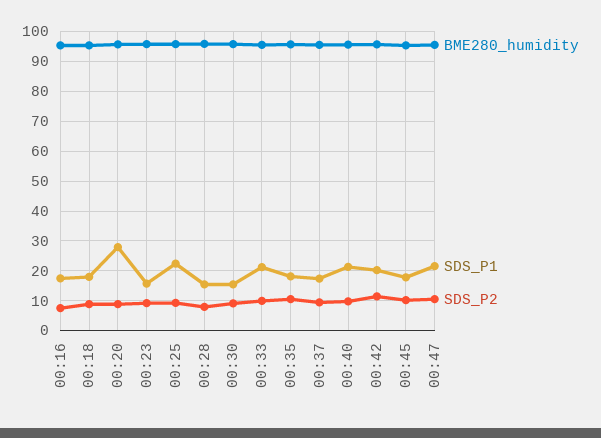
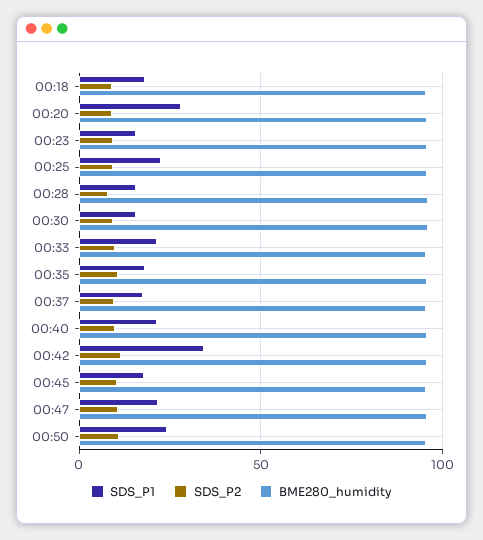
BME280_humidity, 00:16: 95 -> none
SDS_P1, 00:16: 17.5 -> none
SDS_P2, 00:16: 7.5 -> none
SDS_P1, 00:42: 20 -> 35
SDS_P1, 00:50: none -> 25
SDS_P2, 00:50: none -> 10
BME280_humidity, 00:50: none -> 95

